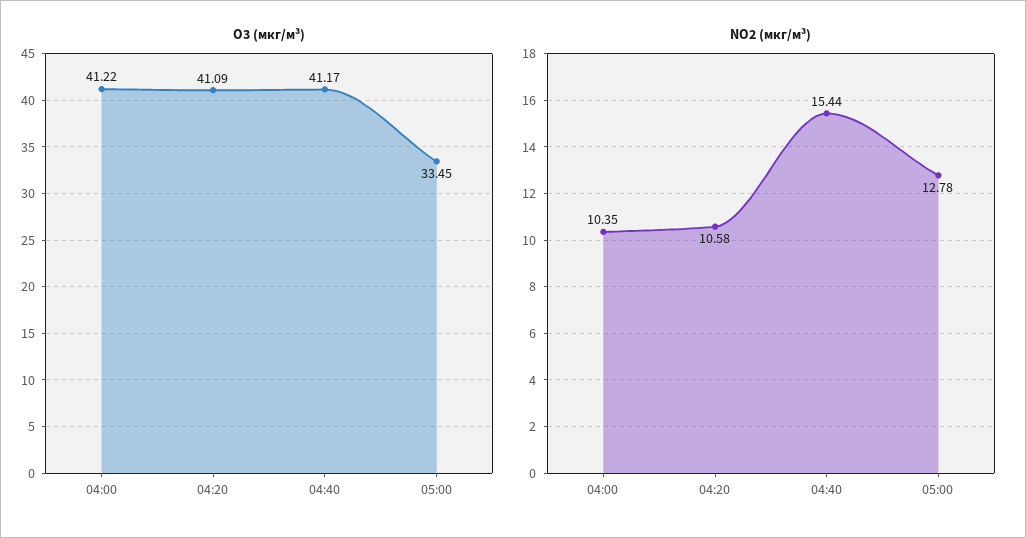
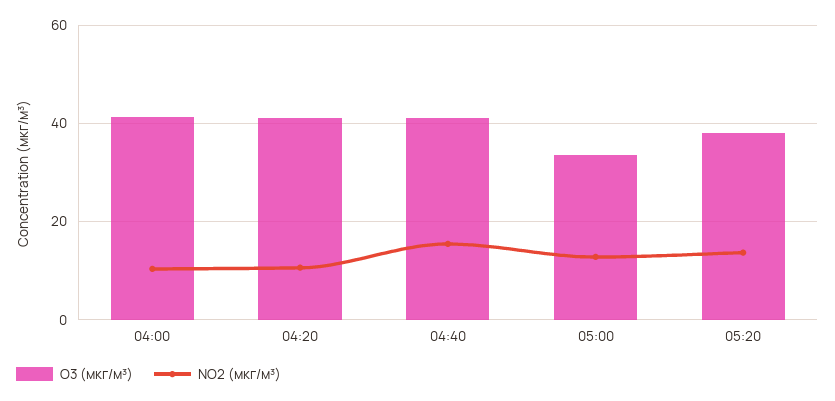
O3 (мкг/м³), 05:20: none -> 38
NO2 (мкг/м³), 05:20: none -> 14

